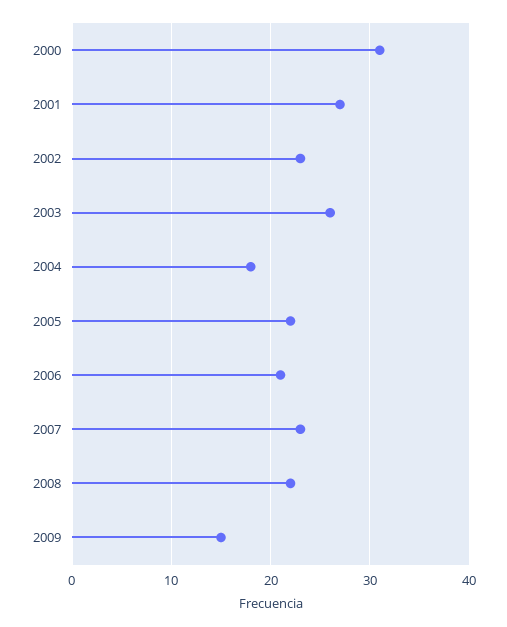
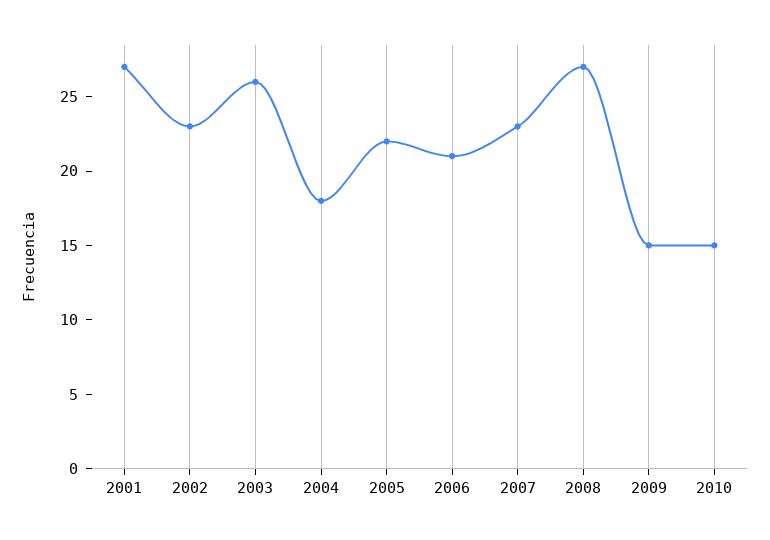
2000: 31 -> none
2008: 22 -> 27
2010: none -> 15

